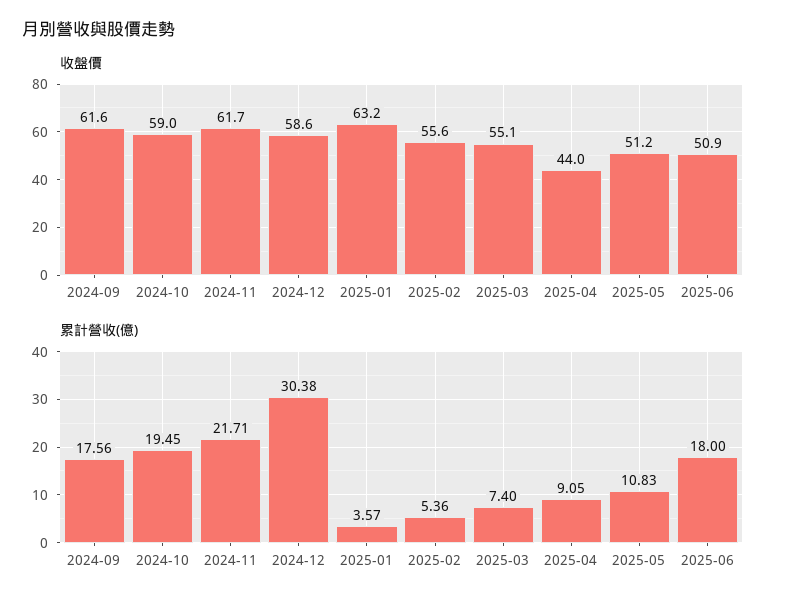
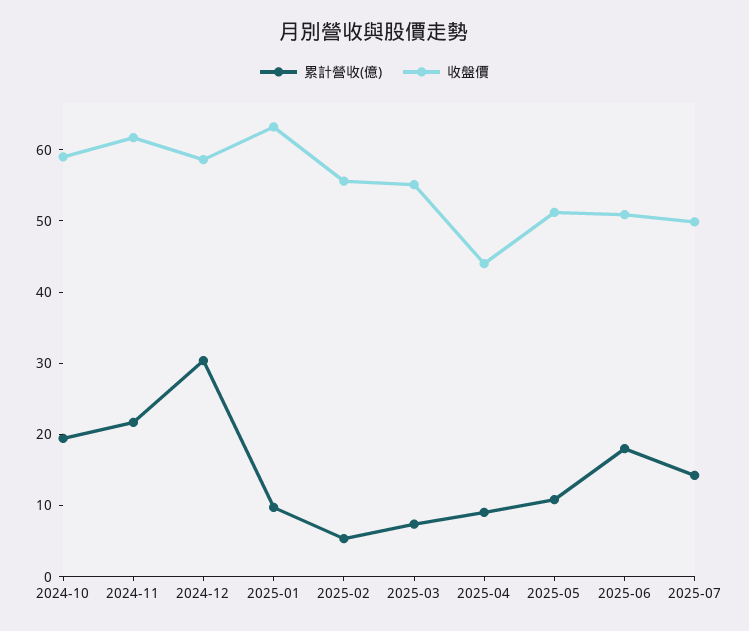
收盤價, 2024-09: 61.6 -> none
累計營收(億), 2024-09: 17.56 -> none
累計營收(億), 2025-01: 3.57 -> 10
累計營收(億), 2025-07: none -> 14
收盤價, 2025-07: none -> 50

